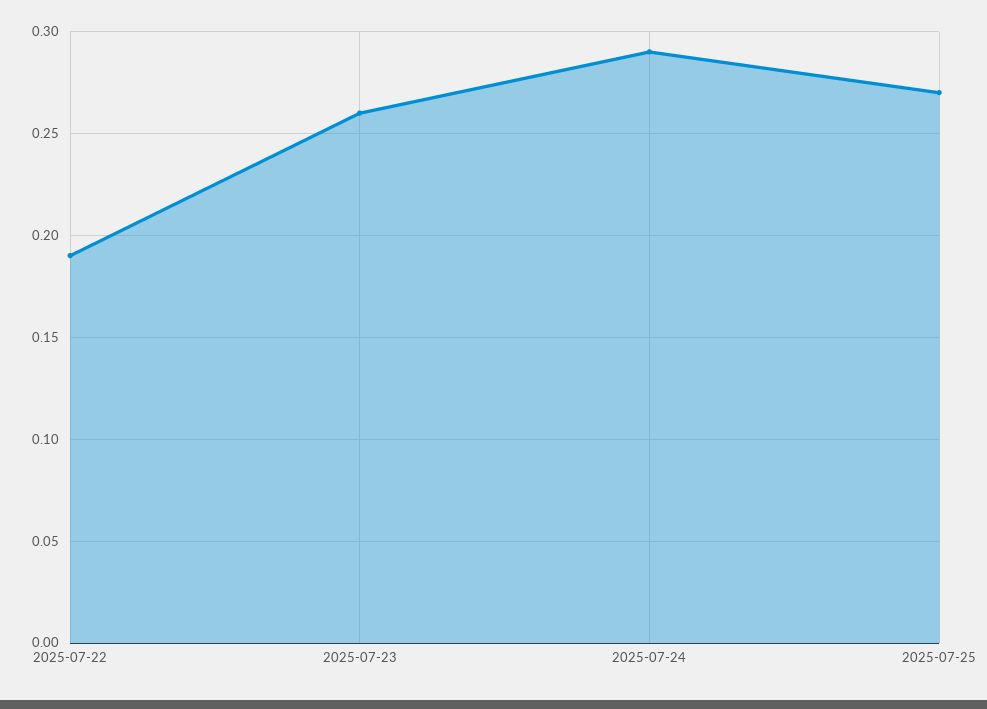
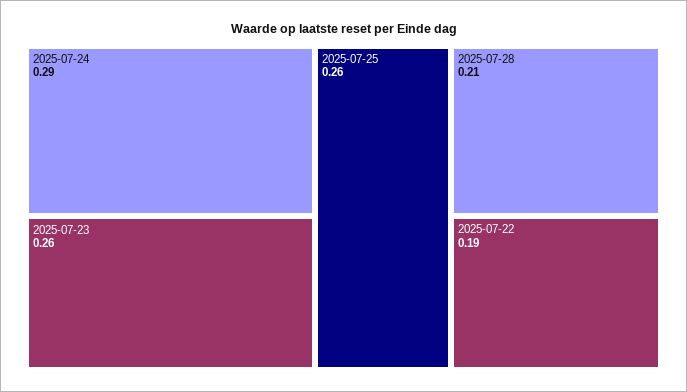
2025-07-25: 0.27 -> 0.26
2025-07-28: none -> 0.21

